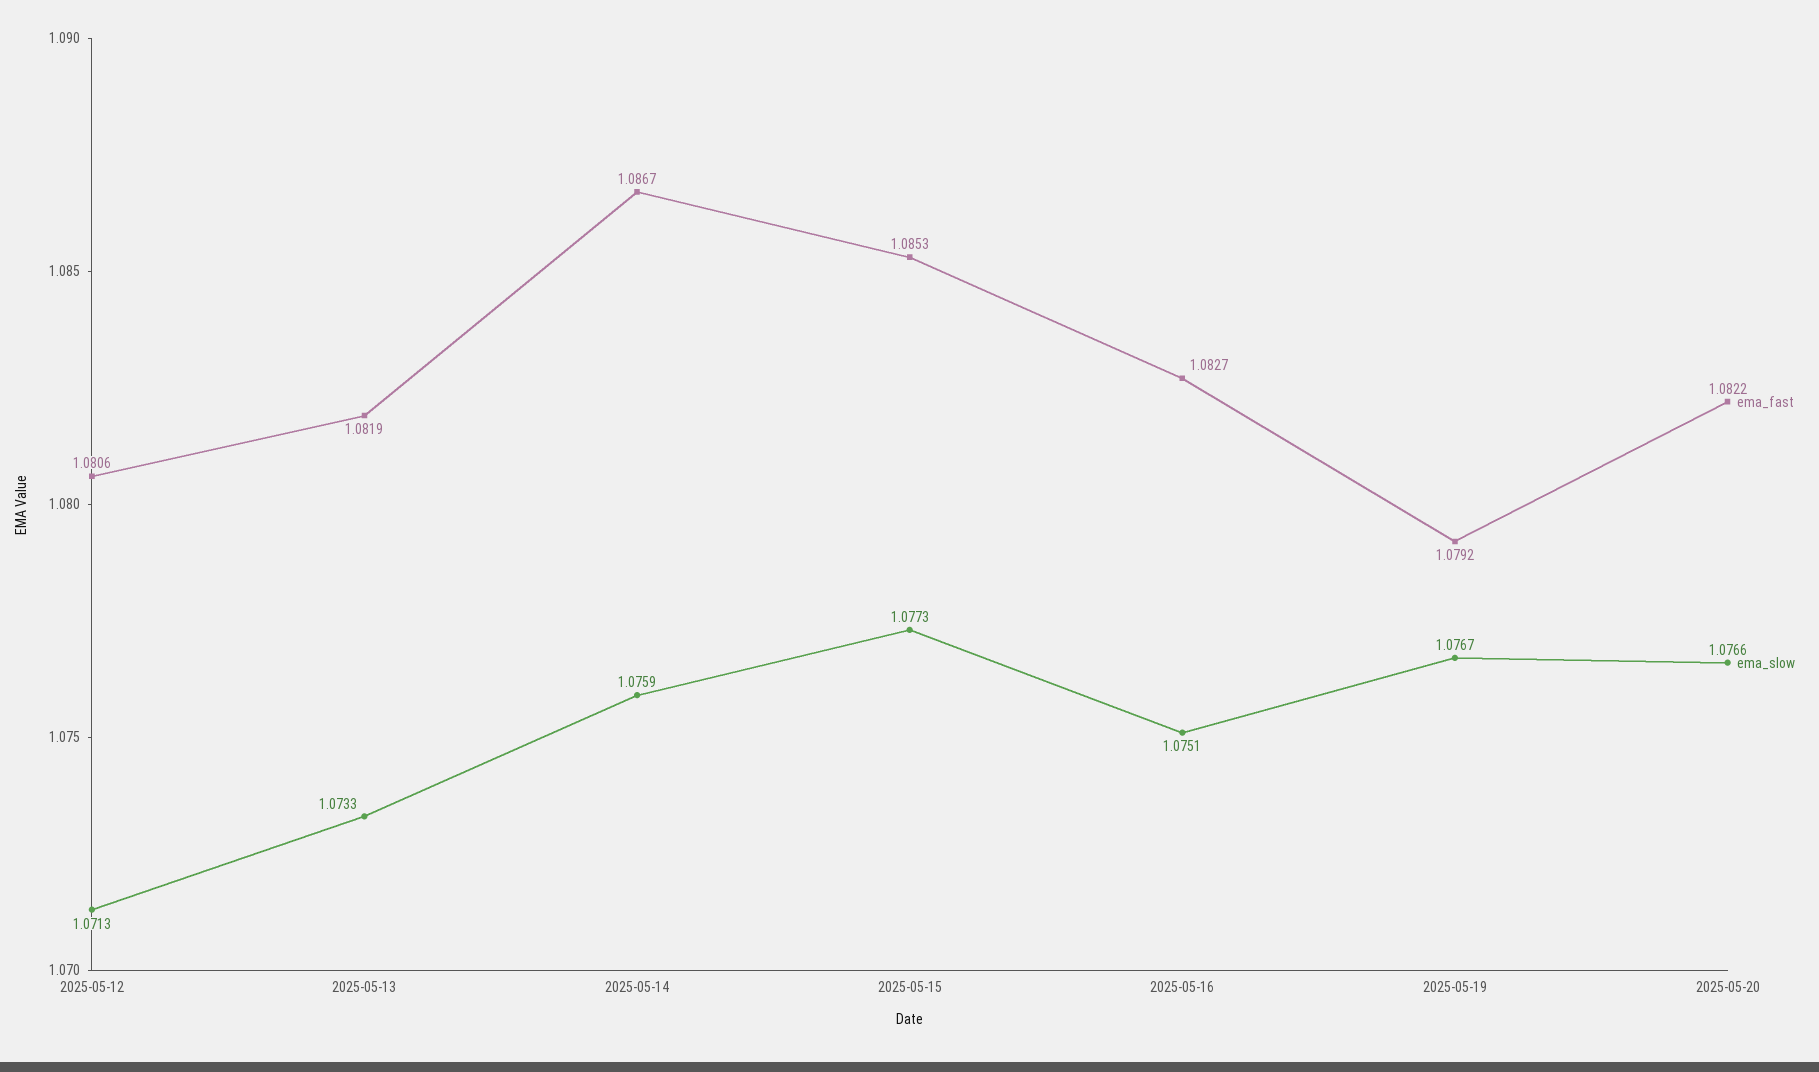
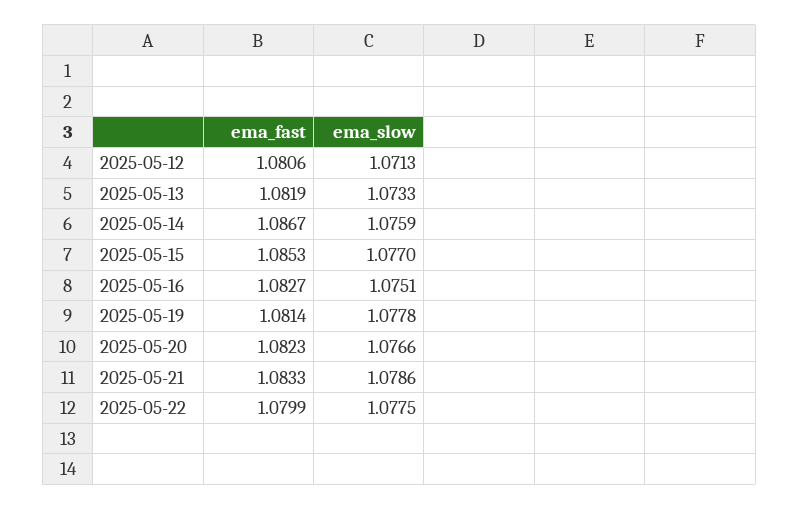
ema_slow, 2025-05-15: 1.0773 -> 1.077
ema_fast, 2025-05-19: 1.0792 -> 1.0814
ema_slow, 2025-05-19: 1.0767 -> 1.0778
ema_fast, 2025-05-20: 1.0822 -> 1.0823
ema_fast, 2025-05-21: none -> 1.0833
ema_slow, 2025-05-21: none -> 1.0786
ema_fast, 2025-05-22: none -> 1.0799
ema_slow, 2025-05-22: none -> 1.0775

